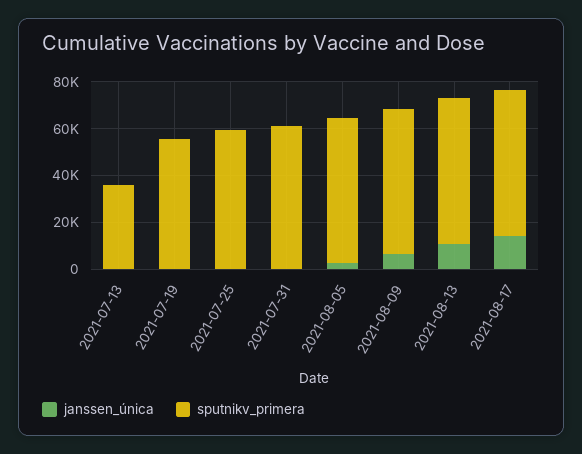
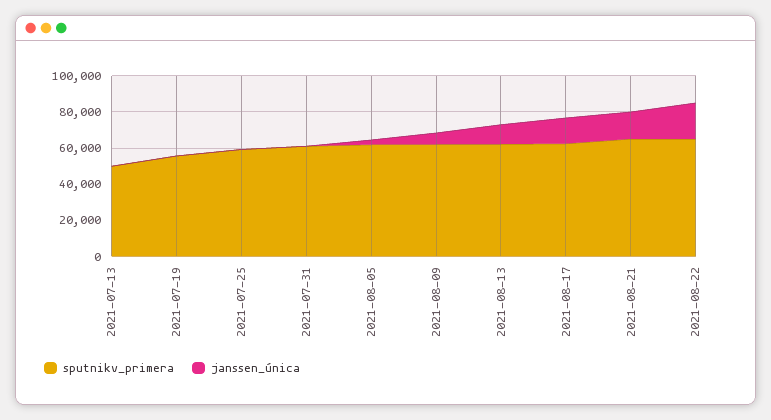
sputnikv_primera, 2021-07-13: 35000 -> 50000
sputnikv_primera, 2021-08-21: none -> 65000
janssen_única, 2021-08-21: none -> 15000
sputnikv_primera, 2021-08-22: none -> 65000
janssen_única, 2021-08-22: none -> 20000

